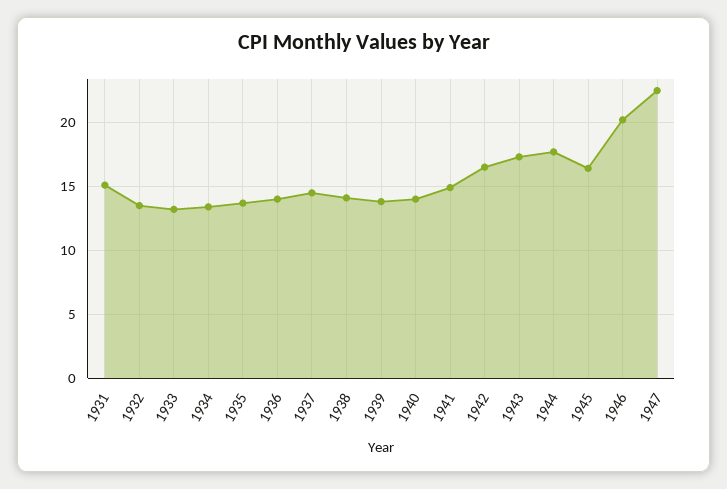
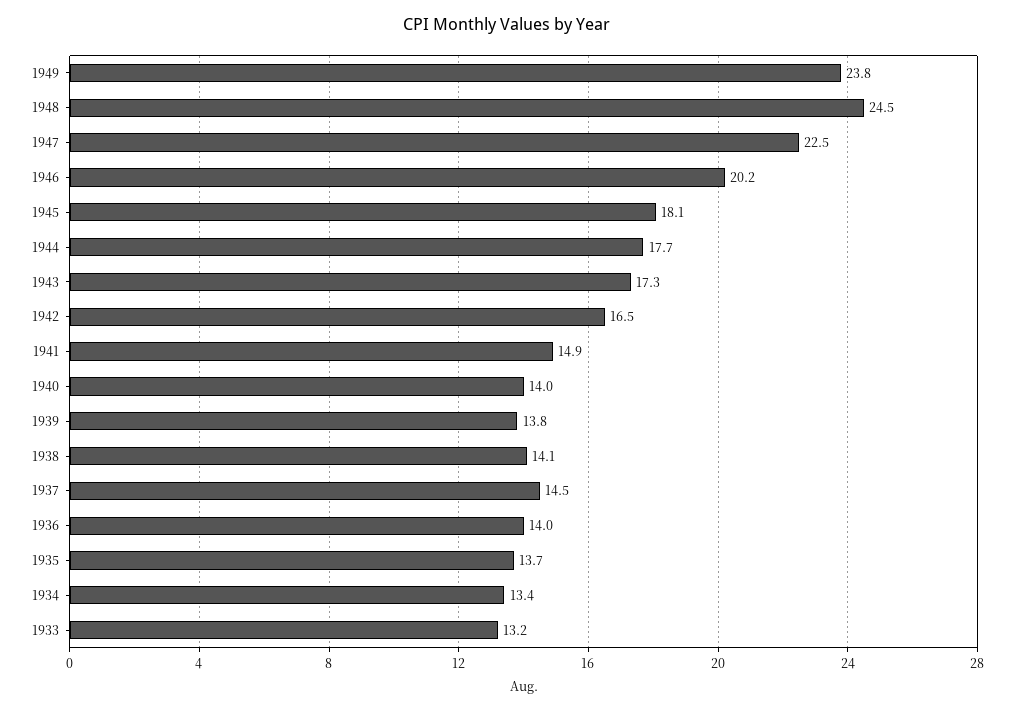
1931: 15 -> none
1932: 13.5 -> none
1945: 16.5 -> 18.1
1949: none -> 23.8
1948: none -> 24.5

